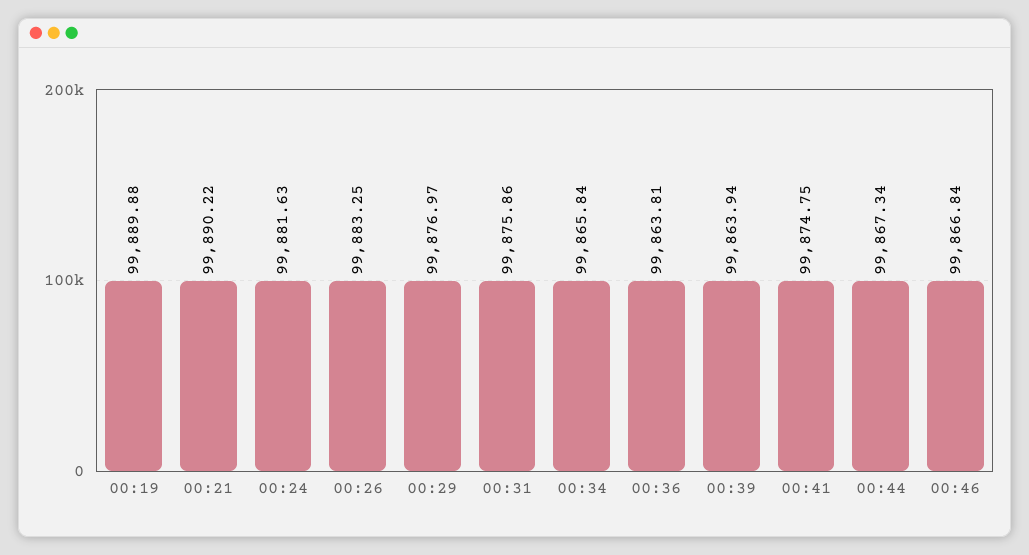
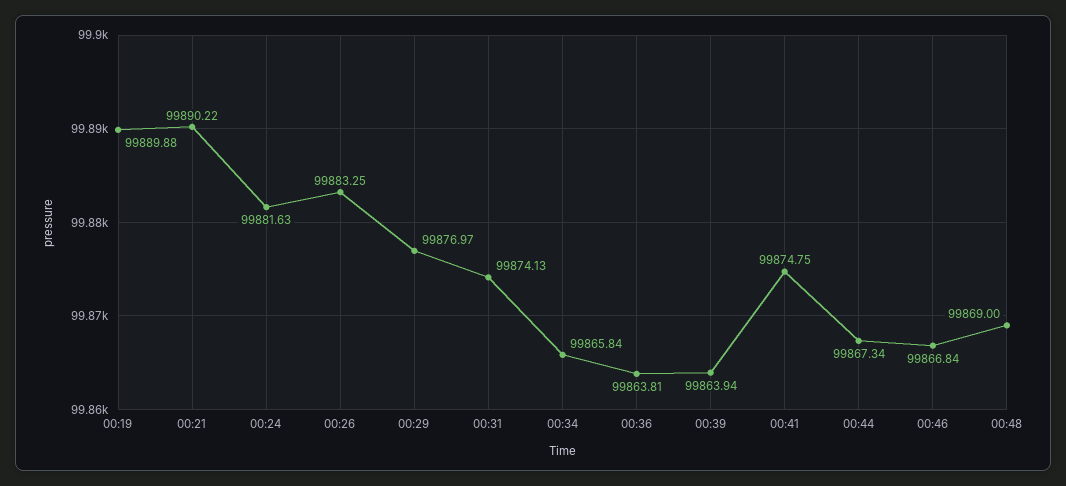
00:31: 99875.86 -> 99874.13
00:48: none -> 99869

